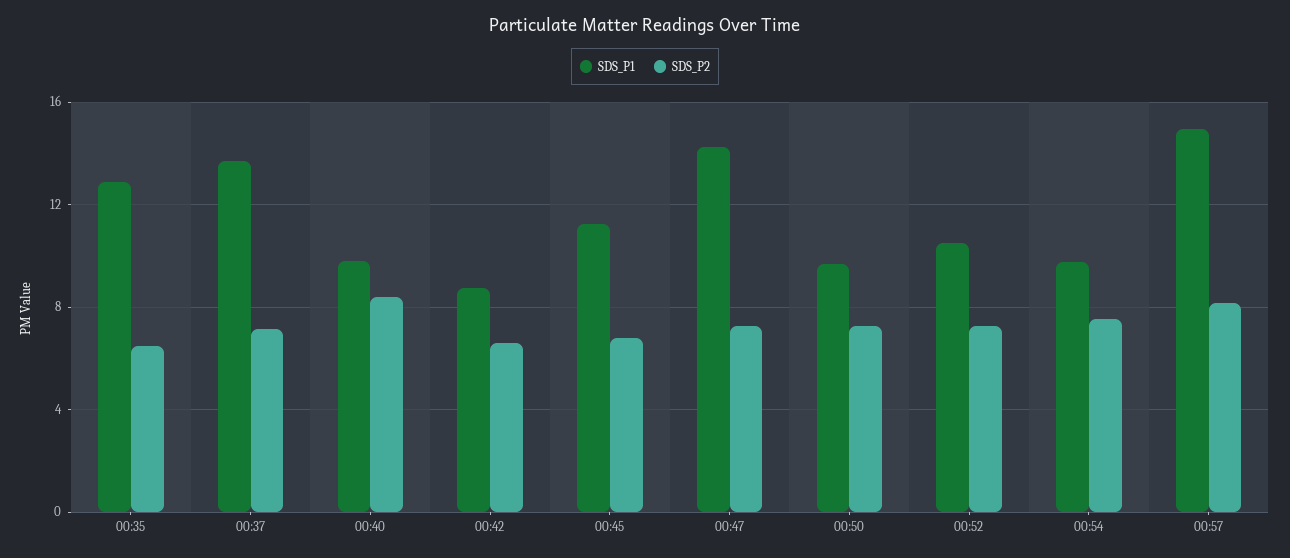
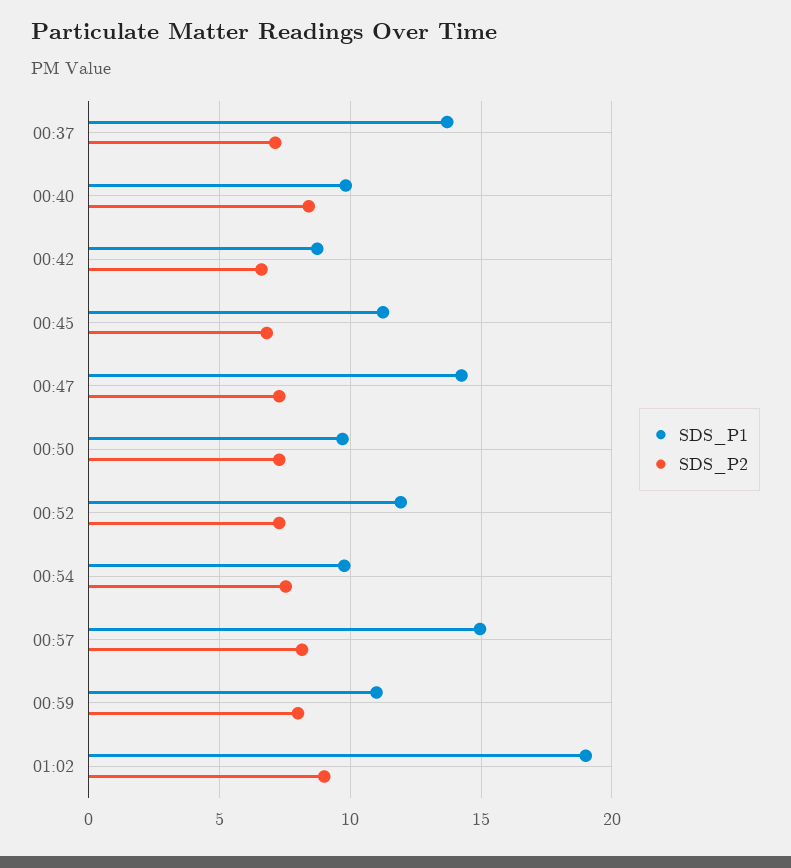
SDS_P1, 00:35: 13 -> none
SDS_P2, 00:35: 6.5 -> none
SDS_P1, 00:52: 10.5 -> 12
SDS_P1, 00:59: none -> 11
SDS_P2, 00:59: none -> 8
SDS_P1, 01:02: none -> 19
SDS_P2, 01:02: none -> 9

